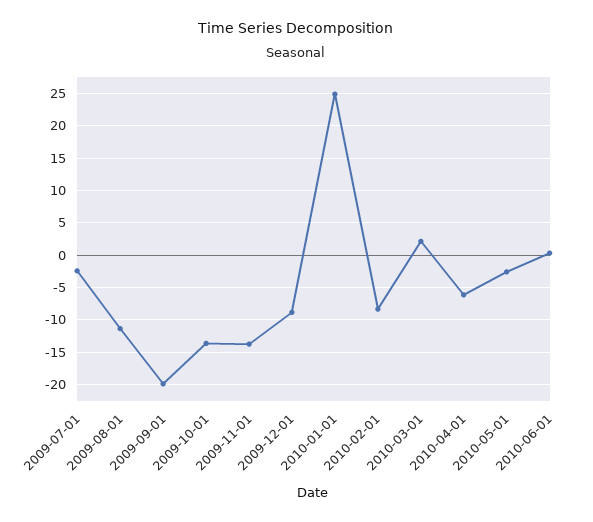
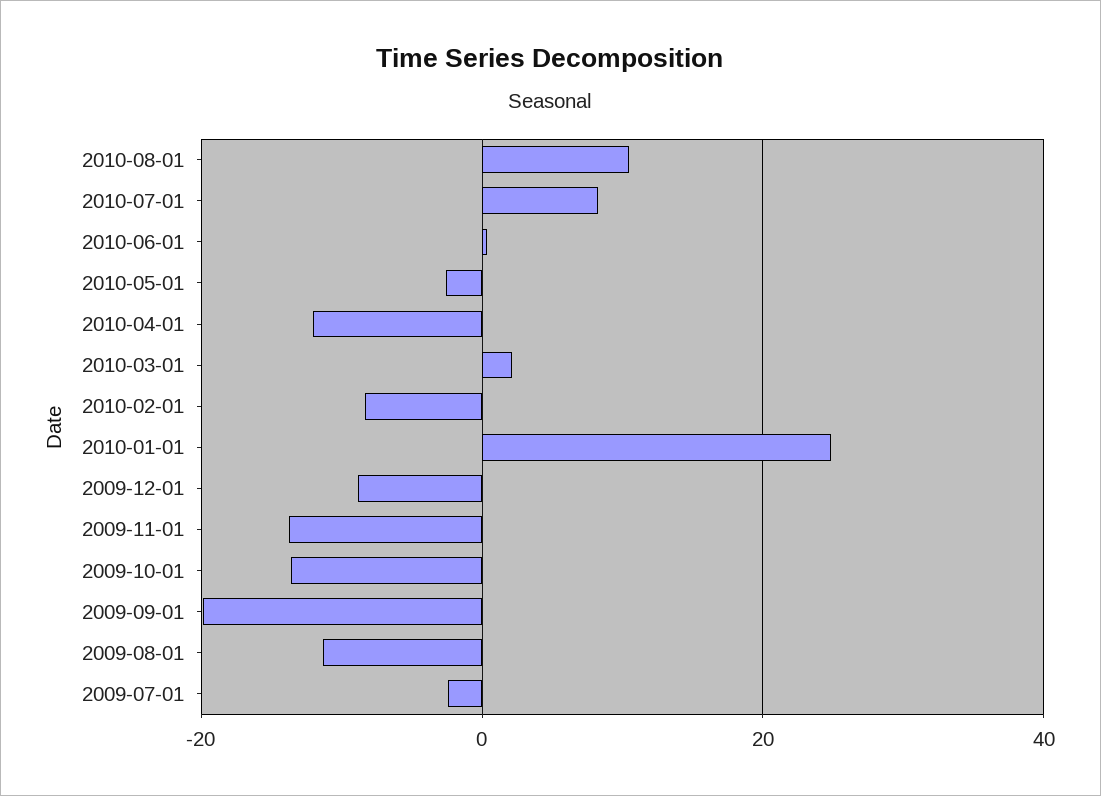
2010-04-01: -6 -> -12
2010-08-01: none -> 10
2010-07-01: none -> 8

